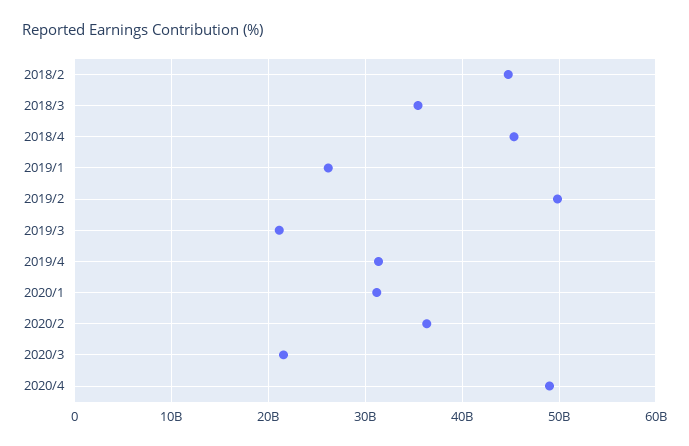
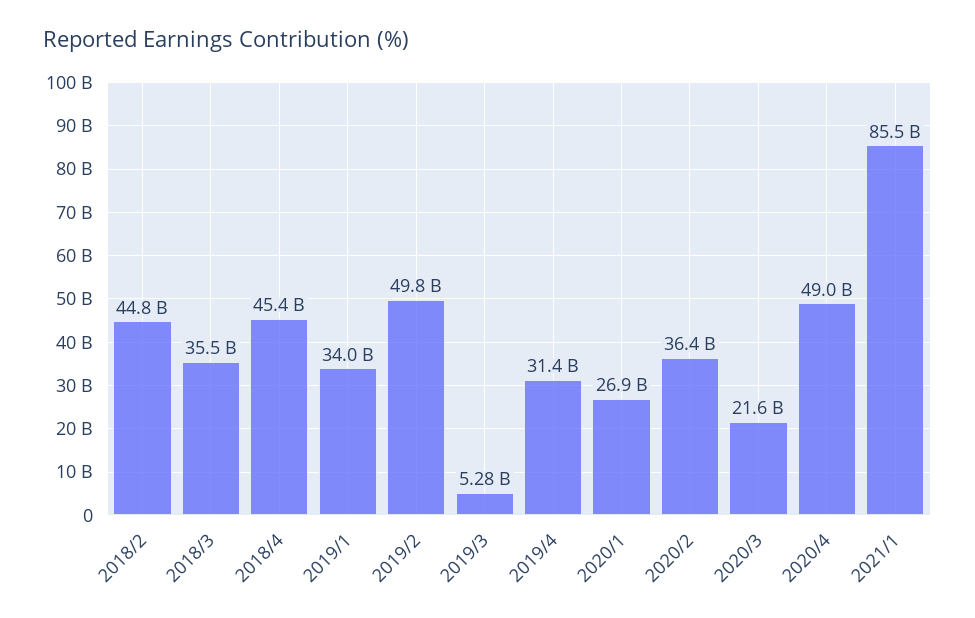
2019/1: 26000000000 -> 34000000000
2019/3: 21000000000 -> 5280000000
2020/1: 31000000000 -> 26900000000
2021/1: none -> 85500000000

